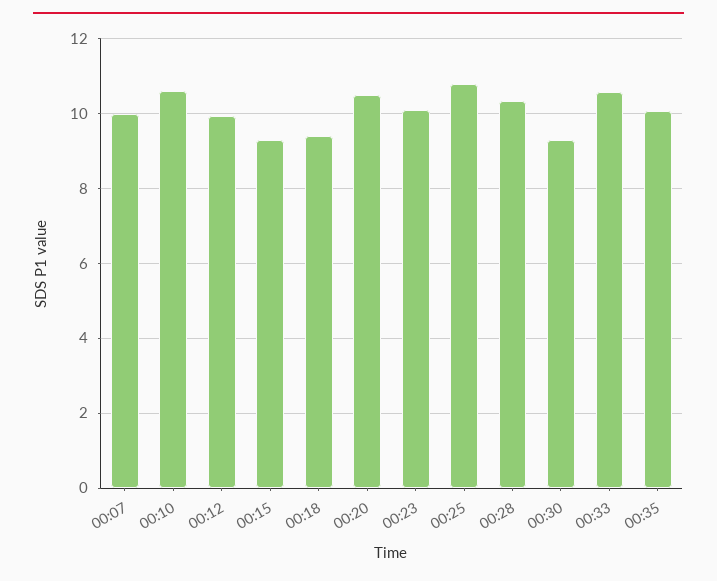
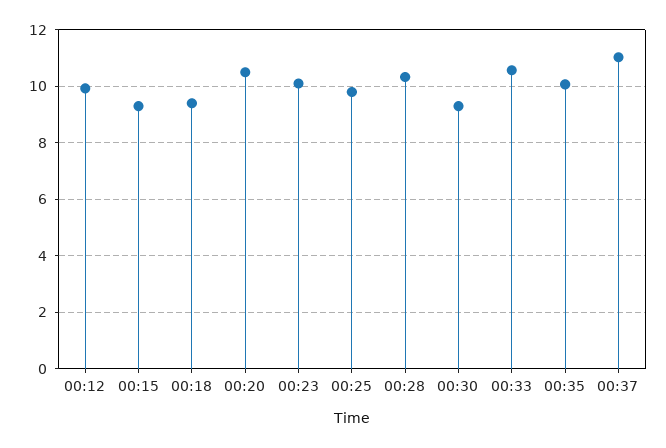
00:07: 10 -> none
00:10: 10.6 -> none
00:25: 10.8 -> 9.75
00:37: none -> 11

